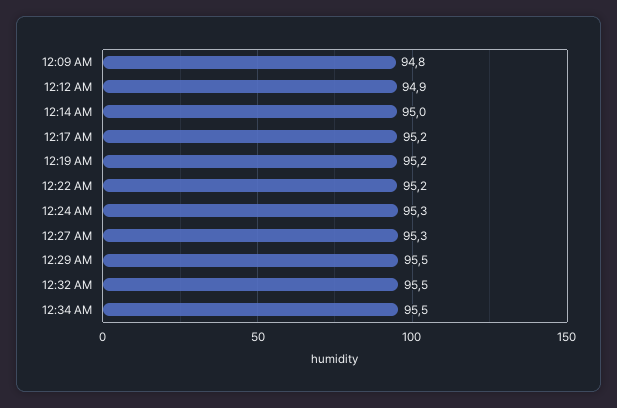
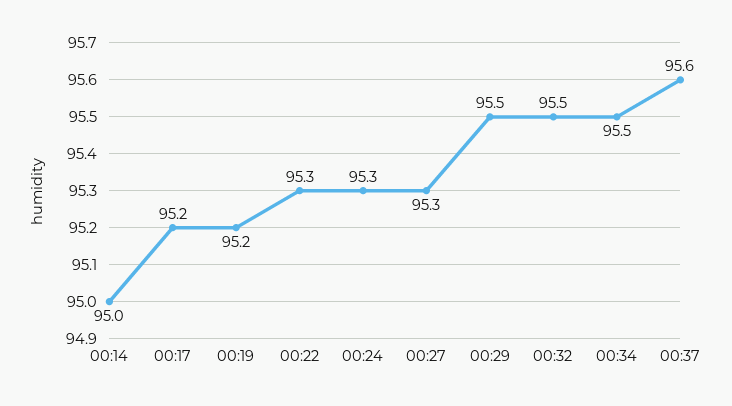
12:09 AM: 94.8 -> none
12:12 AM: 94.9 -> none
12:22 AM: 95.2 -> 95.3
00:37: none -> 95.6

